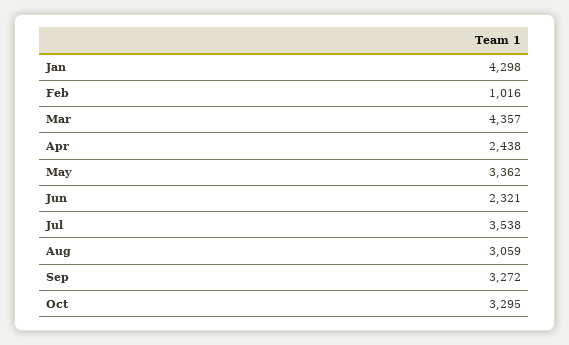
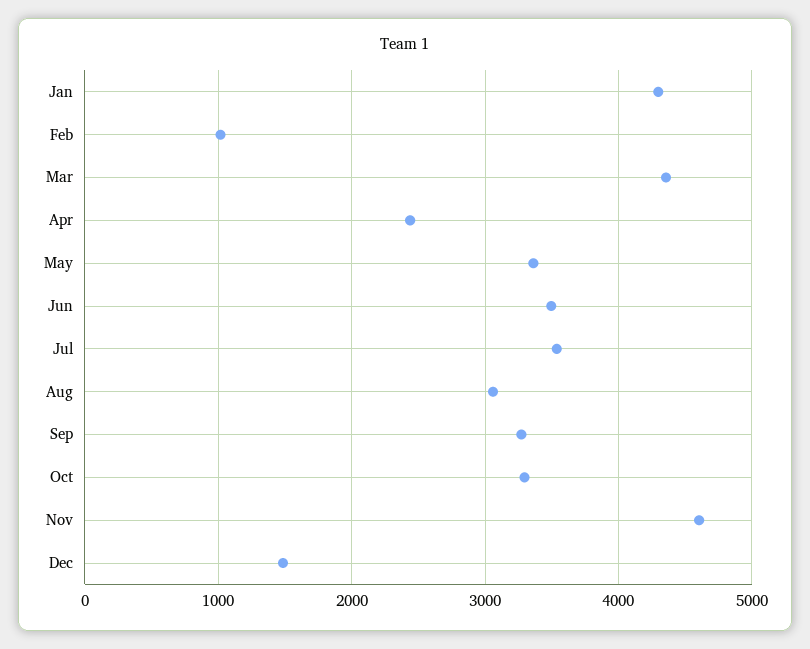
Jun: 2321 -> 3500
Nov: none -> 4600
Dec: none -> 1500

